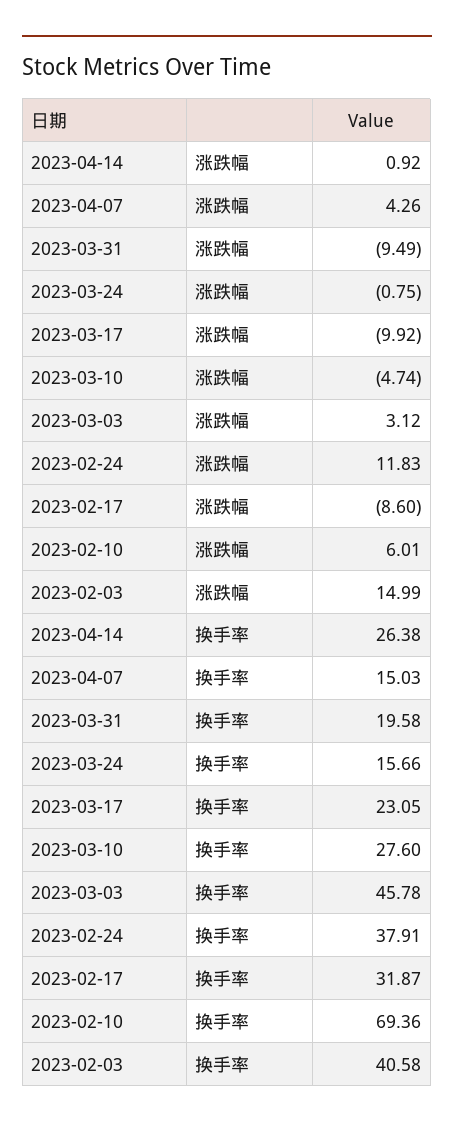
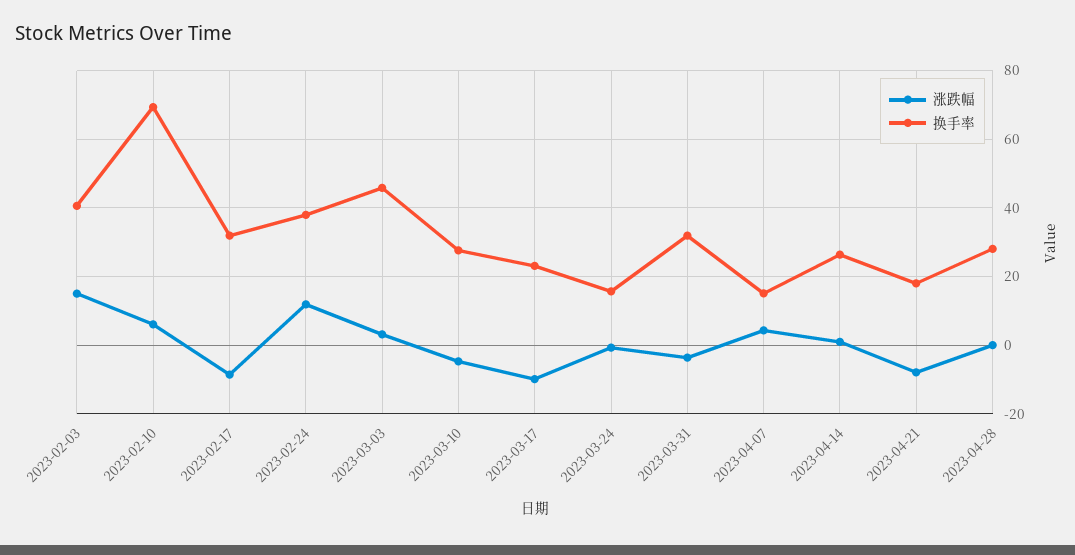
涨跌幅, 2023-03-31: -9.49 -> -4
换手率, 2023-03-31: 19.58 -> 32
涨跌幅, 2023-04-21: none -> -8
换手率, 2023-04-21: none -> 18
涨跌幅, 2023-04-28: none -> 0
换手率, 2023-04-28: none -> 28

